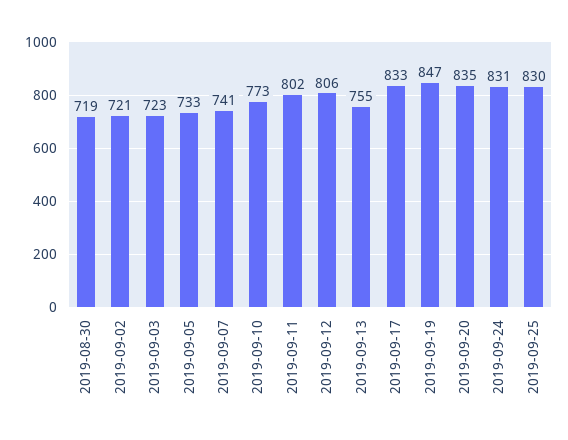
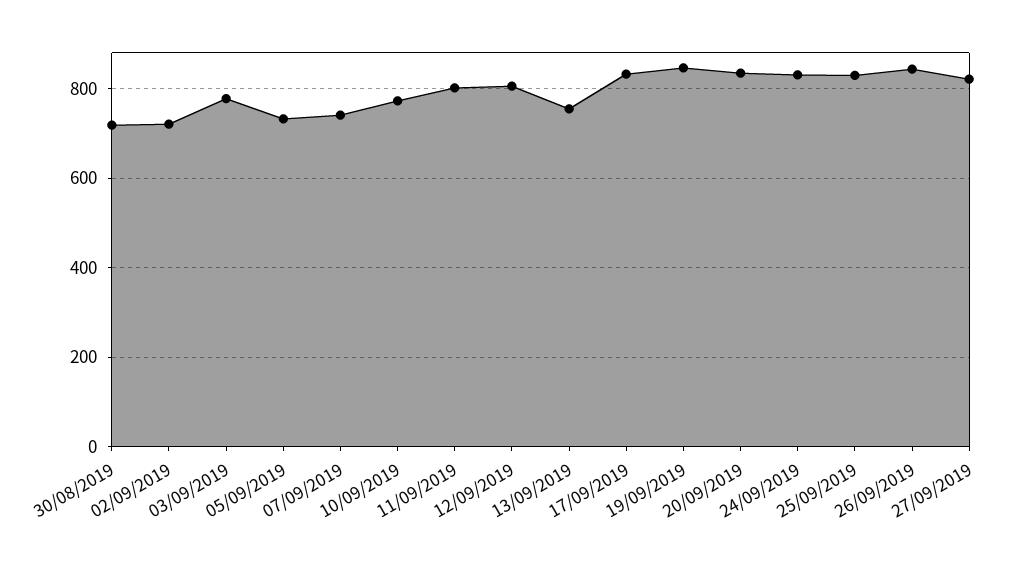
2019-09-03: 723 -> 780
26/09/2019: none -> 840
27/09/2019: none -> 820

